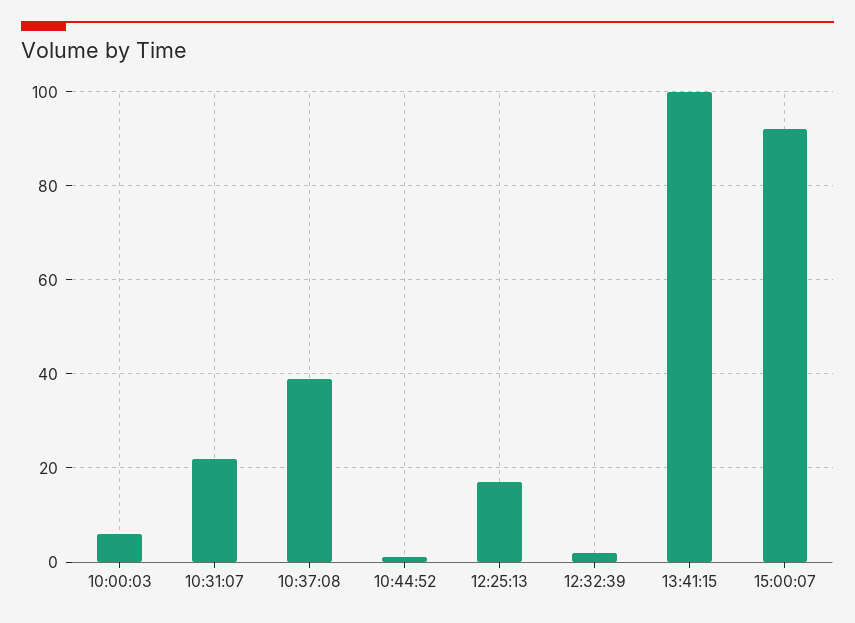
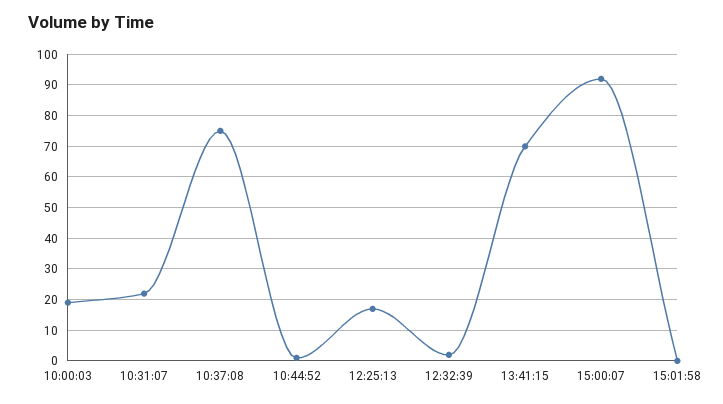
10:00:03: 5 -> 20
10:37:08: 40 -> 75
13:41:15: 100 -> 70
15:01:58: none -> 0

